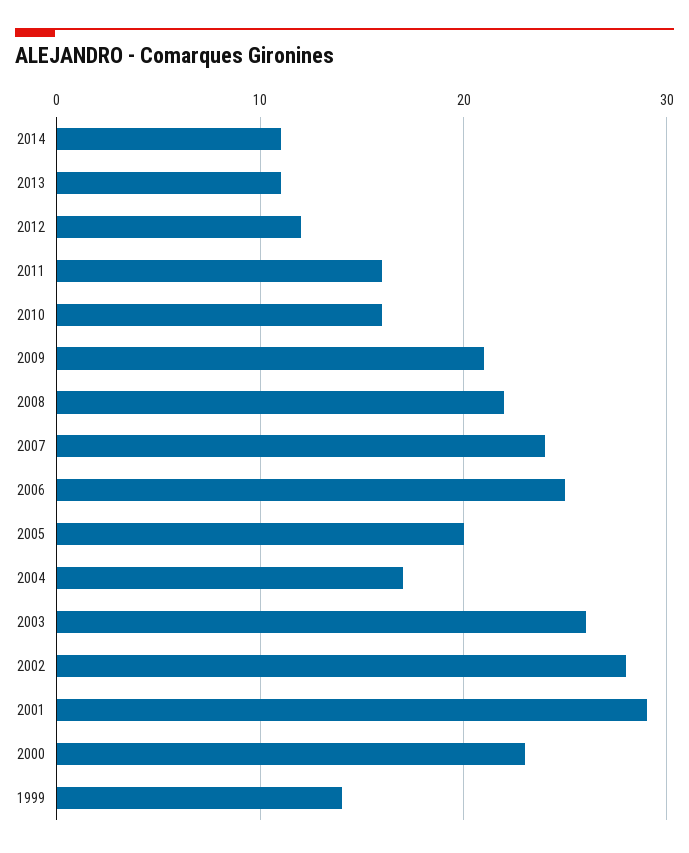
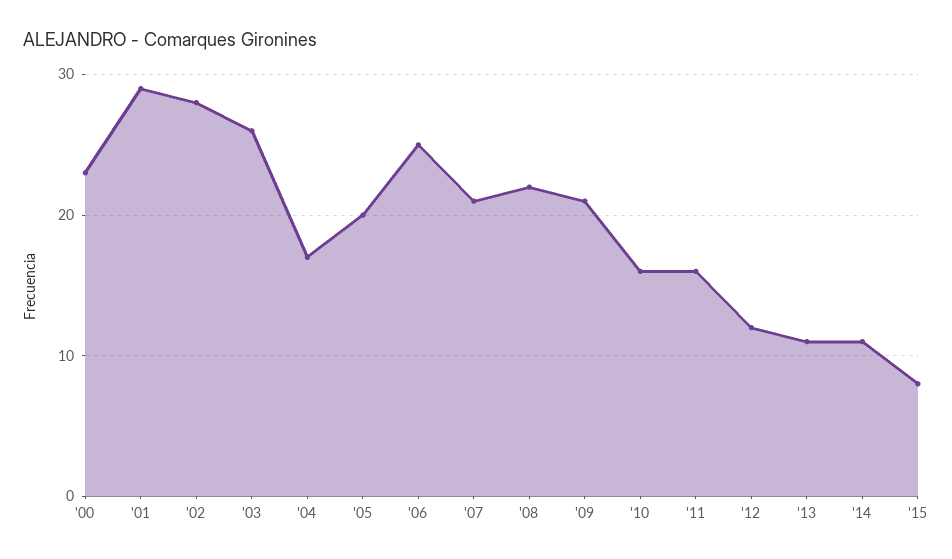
2007: 24 -> 21
1999: 14 -> none
'15: none -> 8

